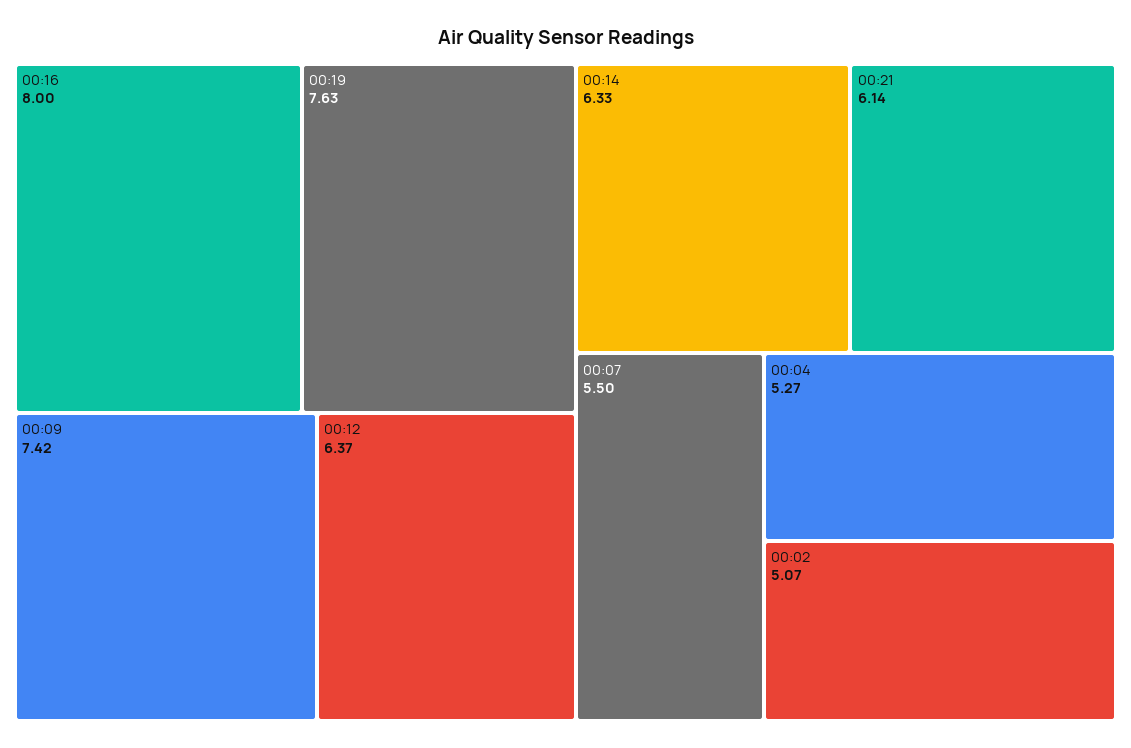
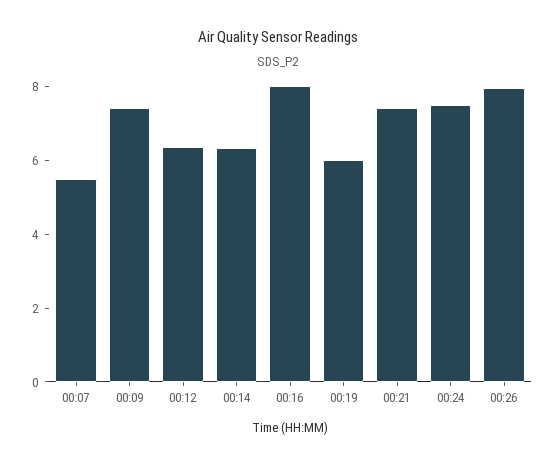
00:19: 7.63 -> 6
00:21: 6.14 -> 7.5
00:04: 5.27 -> none
00:02: 5.07 -> none
00:24: none -> 7.5
00:26: none -> 8

